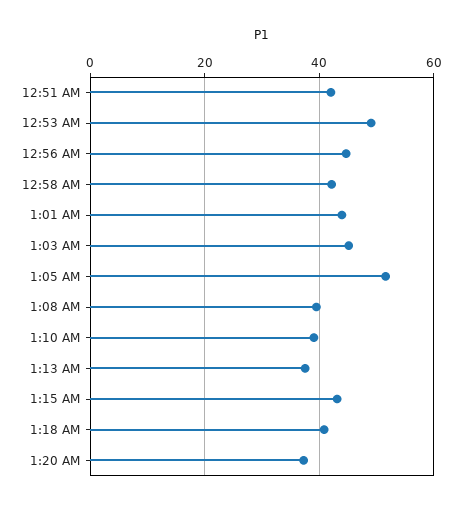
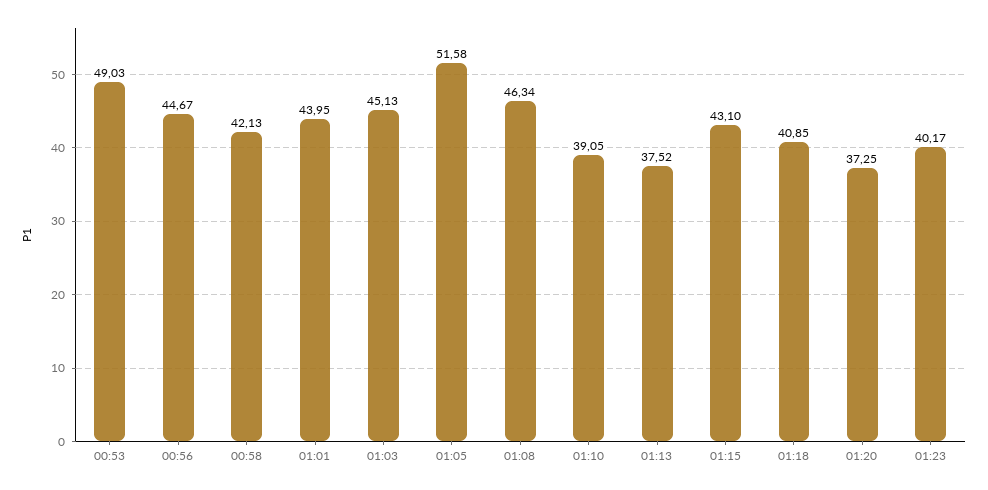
12:51 AM: 42 -> none
1:08 AM: 40 -> 46.34
01:23: none -> 40.17

